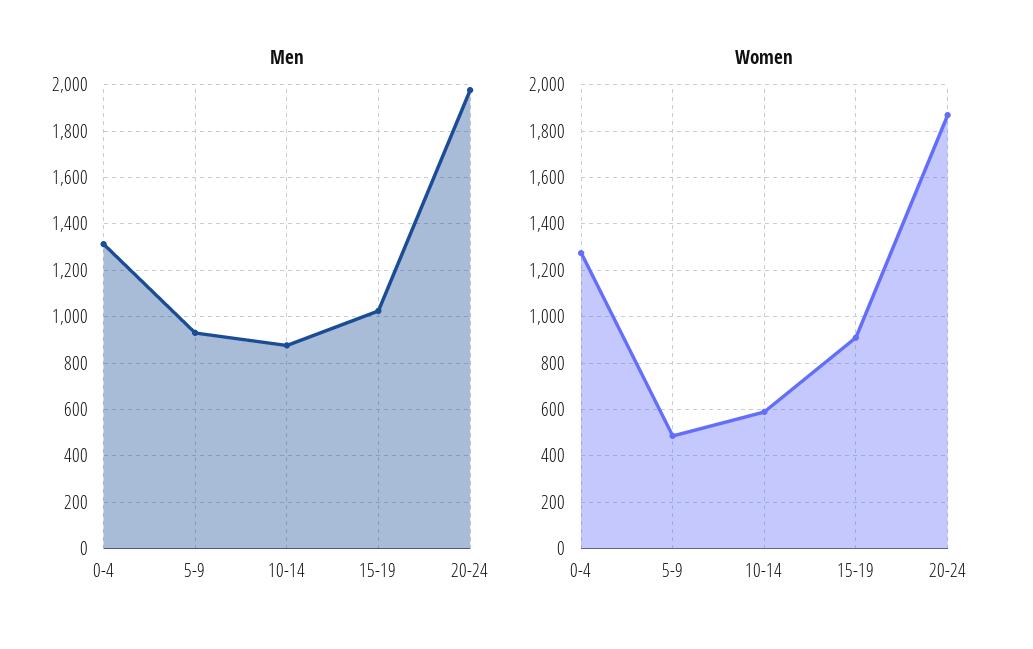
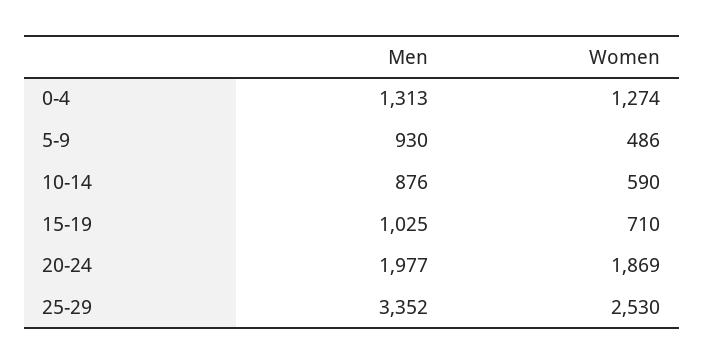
Women, 15-19: 900 -> 710
Men, 25-29: none -> 3352
Women, 25-29: none -> 2530

